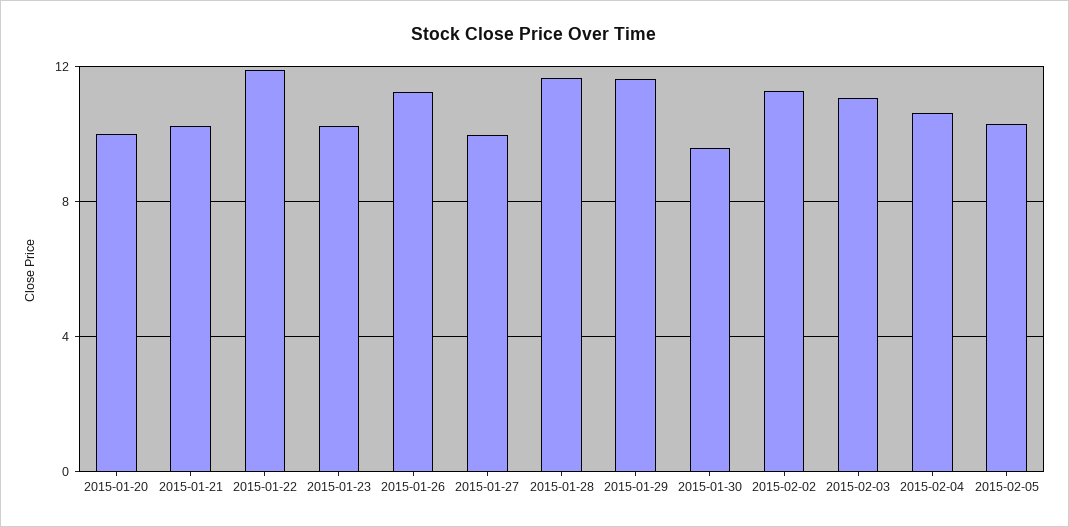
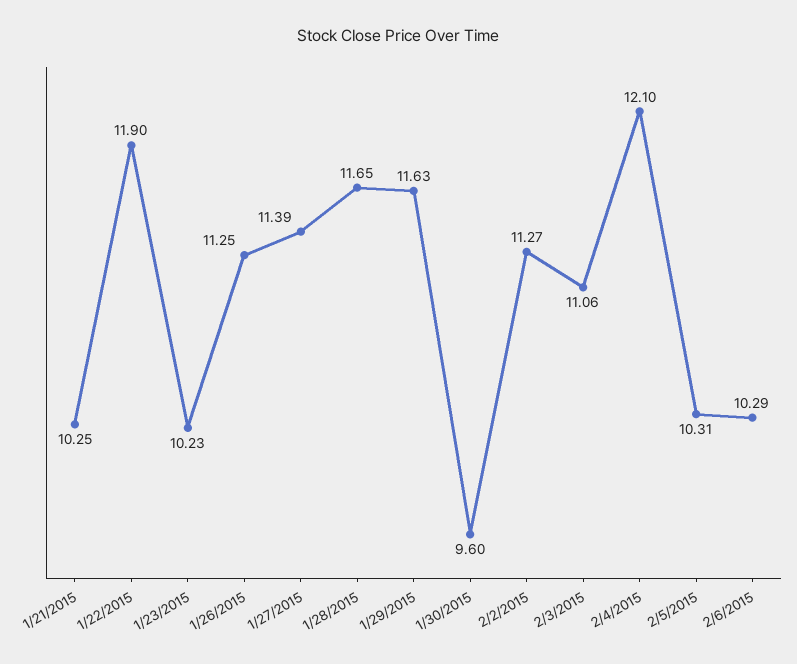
2015-01-20: 10 -> none
2015-01-27: 10 -> 11.39
2015-02-04: 10.5 -> 12.1
2/6/2015: none -> 10.29

